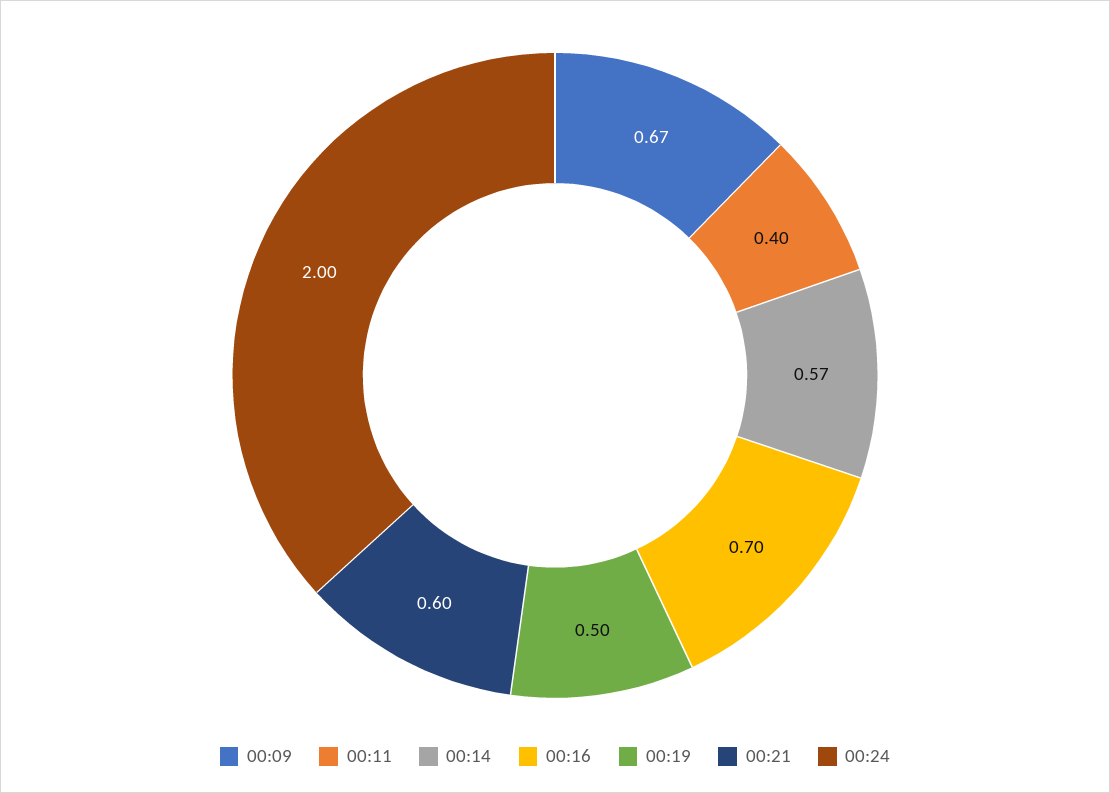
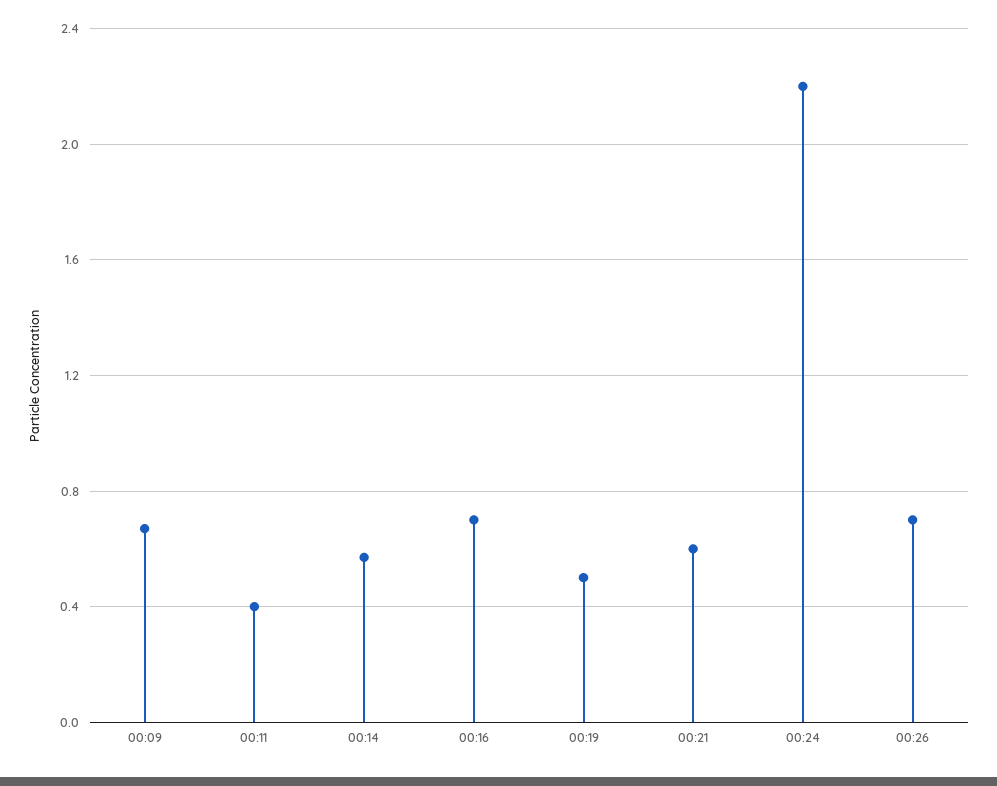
00:24: 2 -> 2.2
00:26: none -> 0.7

